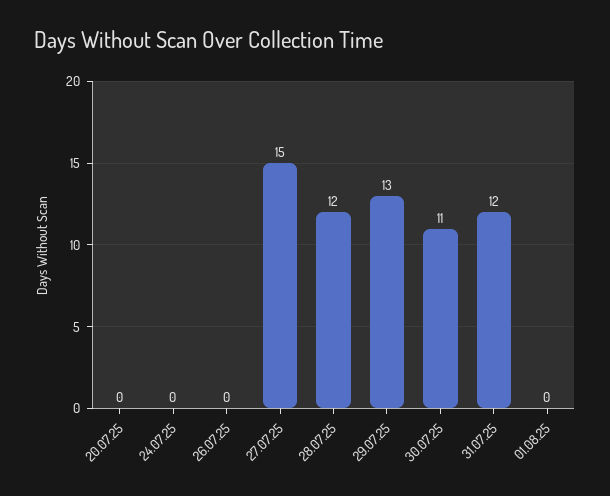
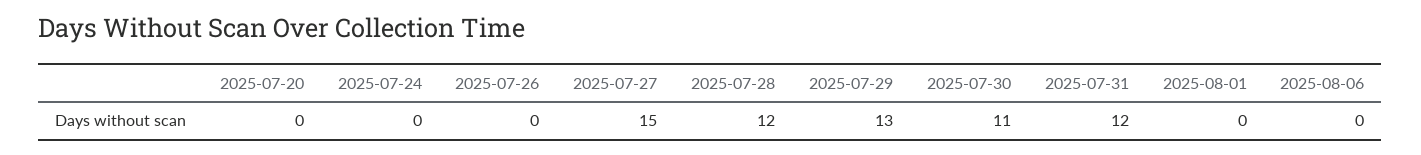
2025-08-06: none -> 0

